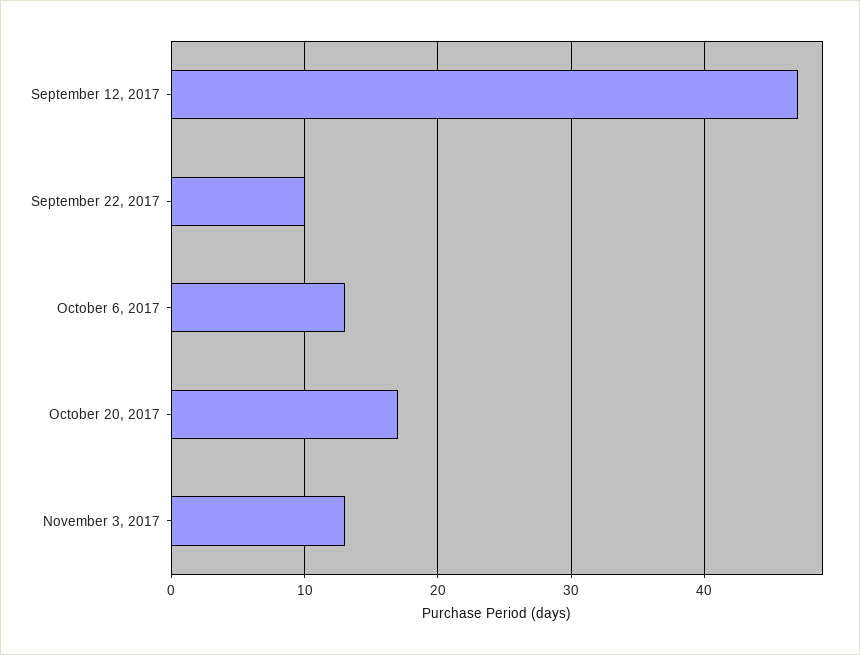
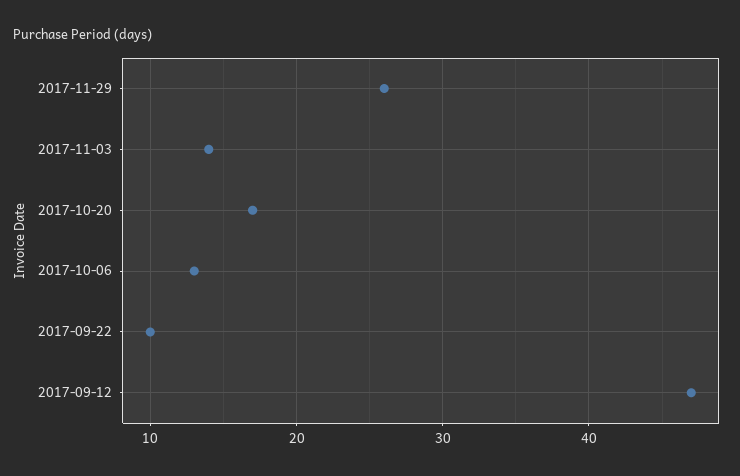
November 3, 2017: 13 -> 14
2017-11-29: none -> 26

